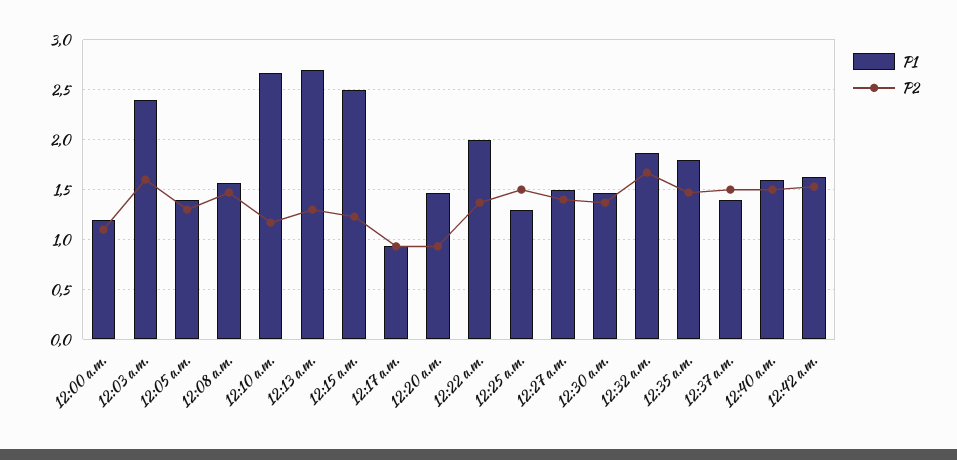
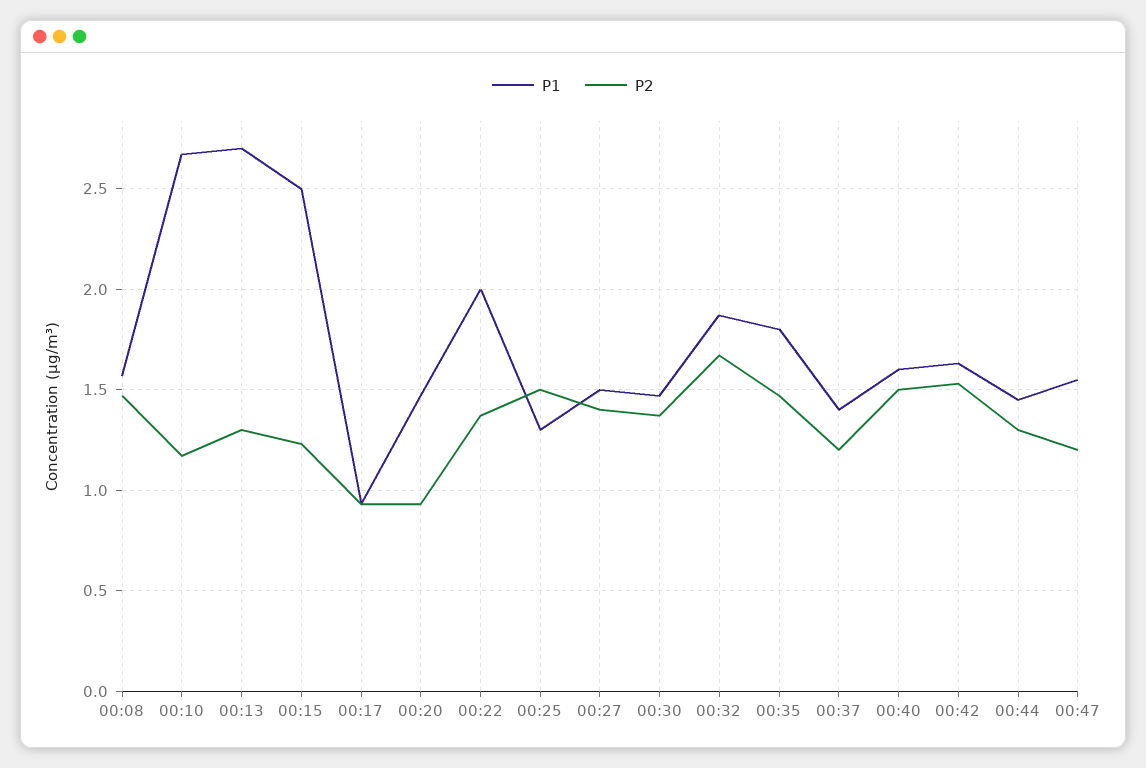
P1, 12:00 a.m.: 1.2 -> none
P2, 12:00 a.m.: 1.1 -> none
P1, 12:03 a.m.: 2.4 -> none
P2, 12:03 a.m.: 1.6 -> none
P1, 12:05 a.m.: 1.4 -> none
P2, 12:05 a.m.: 1.3 -> none
P2, 12:37 a.m.: 1.5 -> 1.2
P1, 00:44: none -> 1.45
P2, 00:44: none -> 1.3
P1, 00:47: none -> 1.55
P2, 00:47: none -> 1.2

